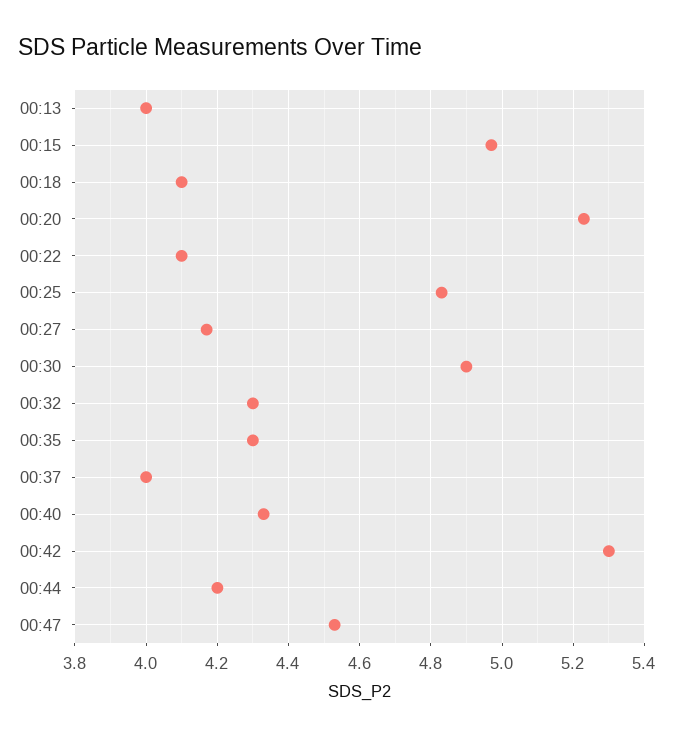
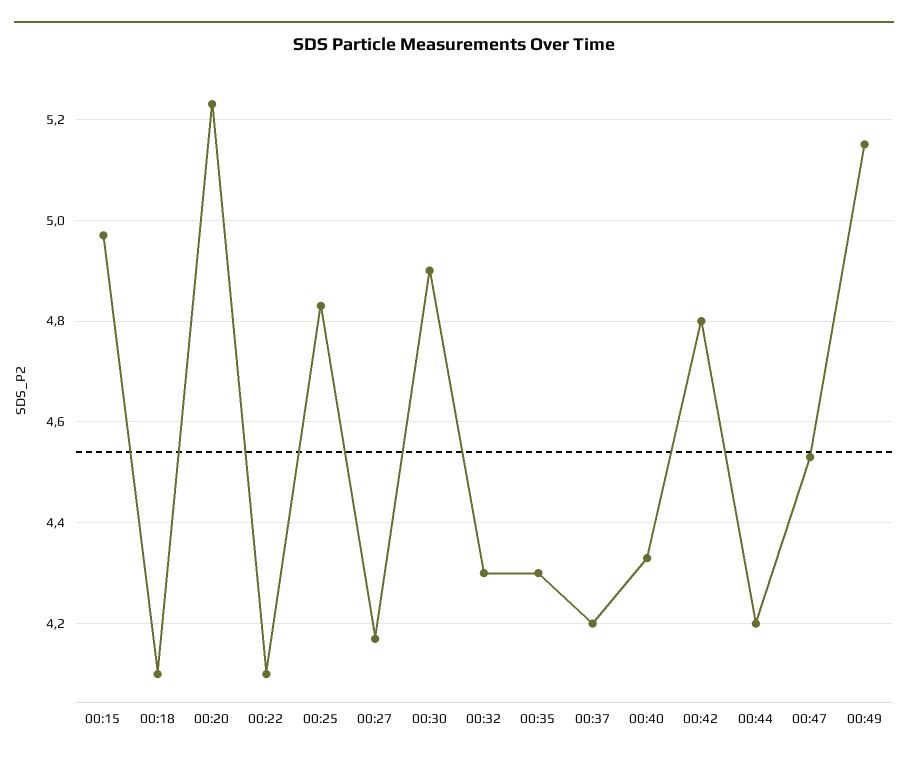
00:13: 4 -> none
00:37: 4 -> 4.2
00:42: 5.3 -> 4.8
00:49: none -> 5.15

